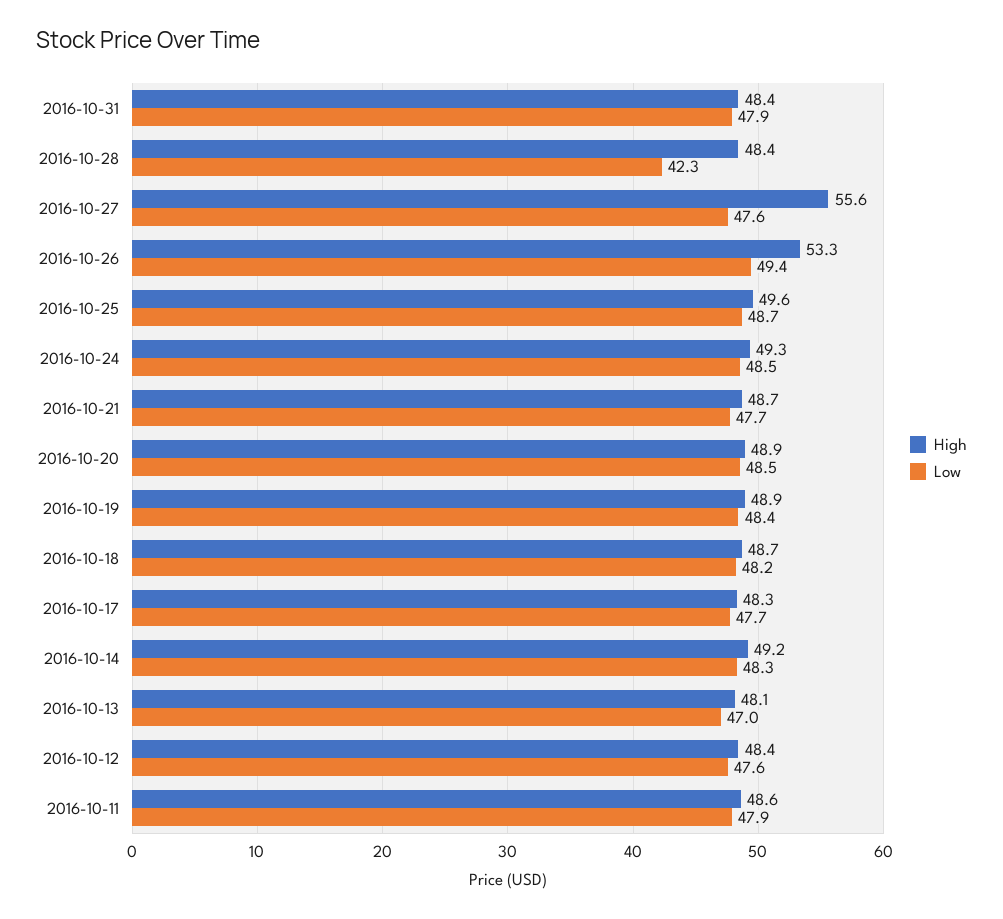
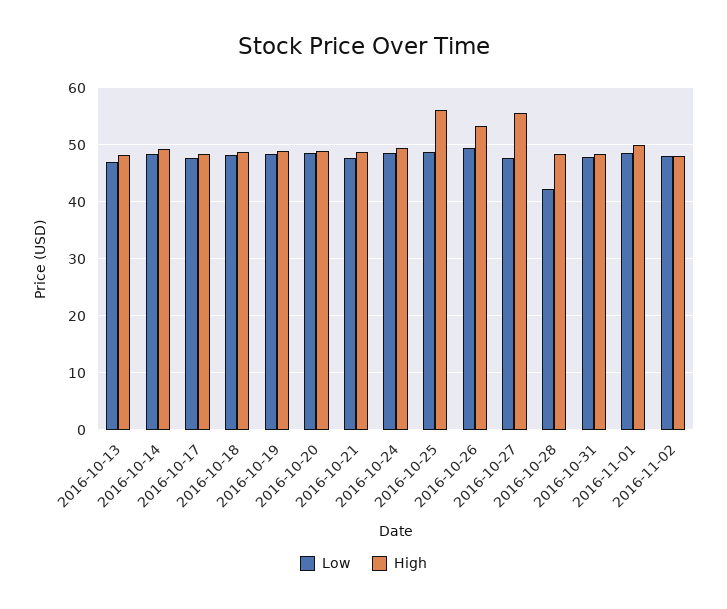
High, 2016-10-25: 49.6 -> 56
High, 2016-10-12: 48.4 -> none
Low, 2016-10-12: 47.6 -> none
High, 2016-10-11: 48.6 -> none
Low, 2016-10-11: 47.9 -> none
Low, 2016-11-01: none -> 48
High, 2016-11-01: none -> 50
Low, 2016-11-02: none -> 48
High, 2016-11-02: none -> 48

